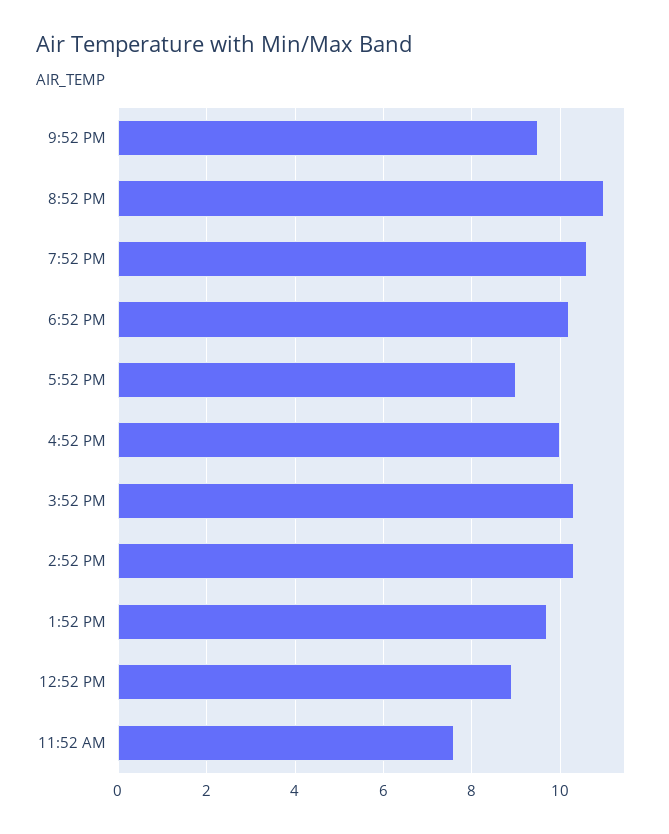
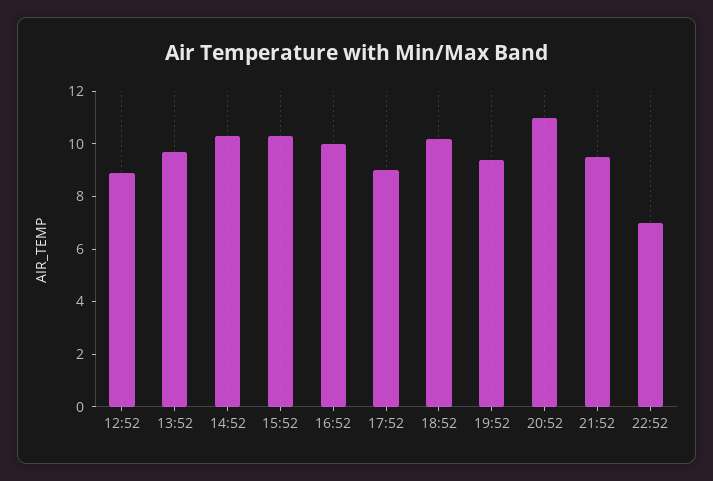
7:52 PM: 10.5 -> 9.5
11:52 AM: 7.5 -> none
22:52: none -> 7

